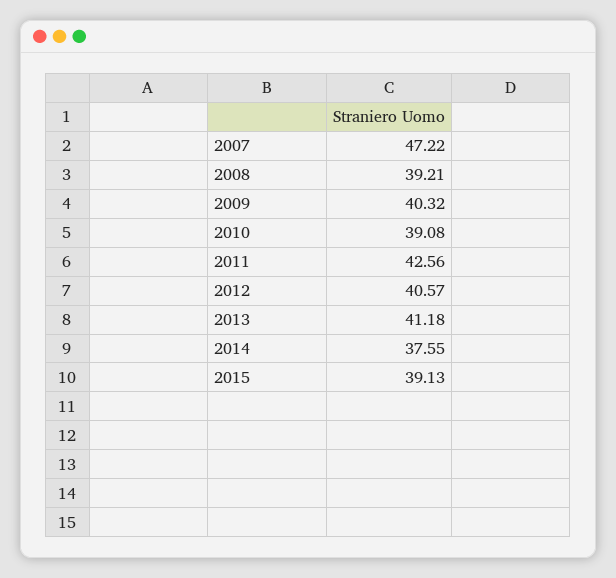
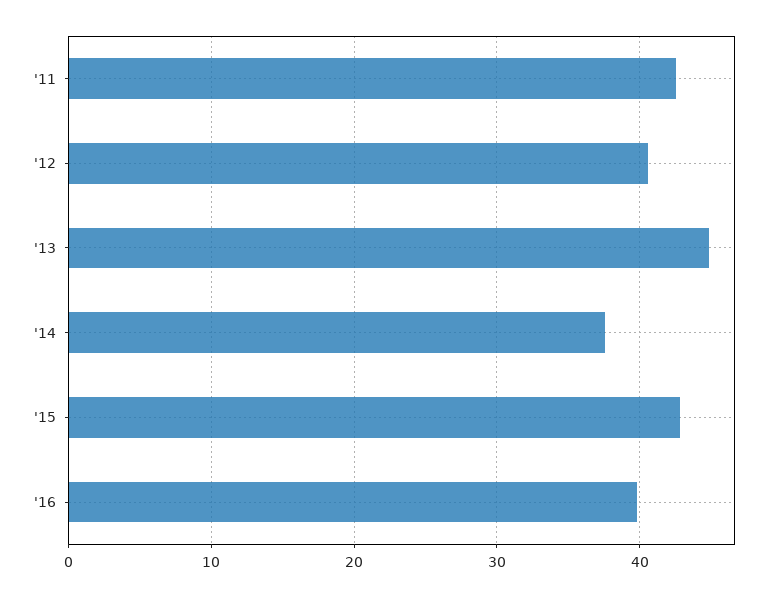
2007: 47.22 -> none
2008: 39.21 -> none
2009: 40.32 -> none
2010: 39.08 -> none
2013: 41.18 -> 45
2015: 39.13 -> 43
'16: none -> 40

